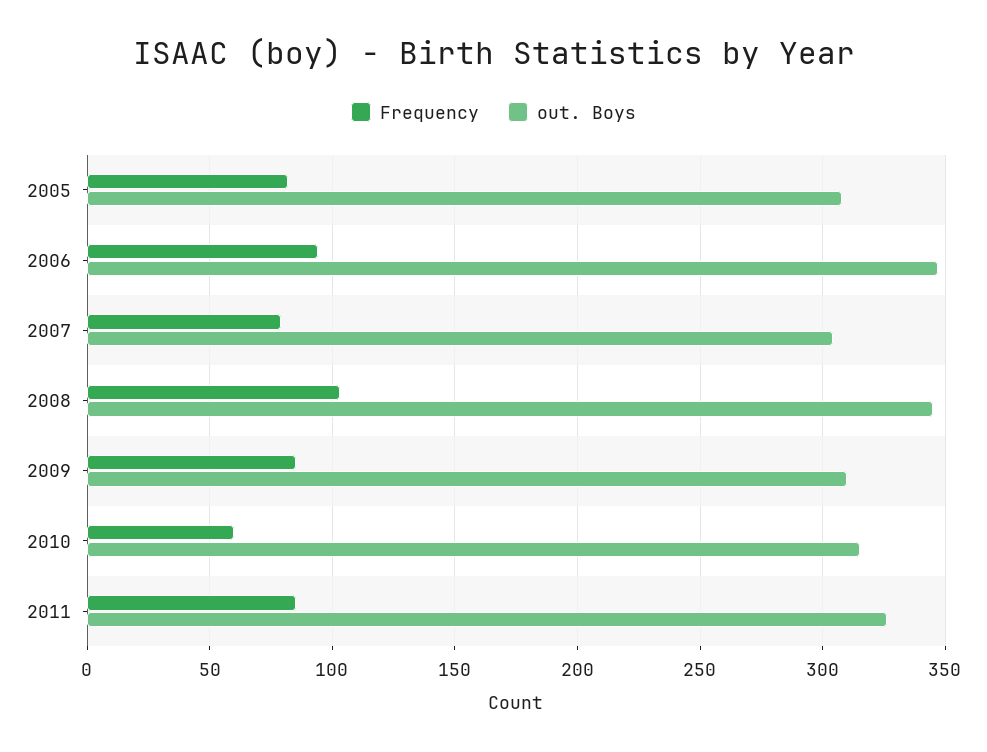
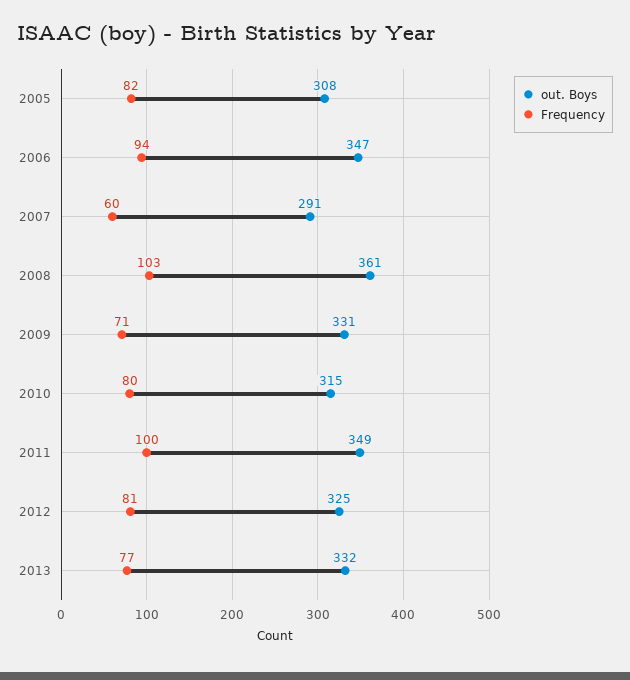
Frequency, 2007: 80 -> 60
out. Boys, 2007: 305 -> 291
out. Boys, 2008: 345 -> 361
Frequency, 2009: 85 -> 71
out. Boys, 2009: 310 -> 331
Frequency, 2010: 60 -> 80
Frequency, 2011: 85 -> 100
out. Boys, 2011: 325 -> 349
out. Boys, 2012: none -> 325
Frequency, 2012: none -> 81
out. Boys, 2013: none -> 332
Frequency, 2013: none -> 77

